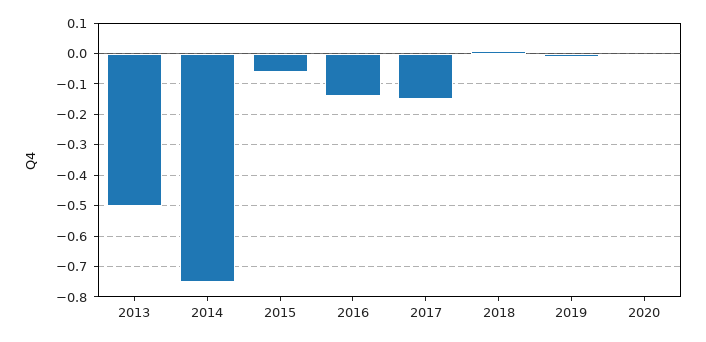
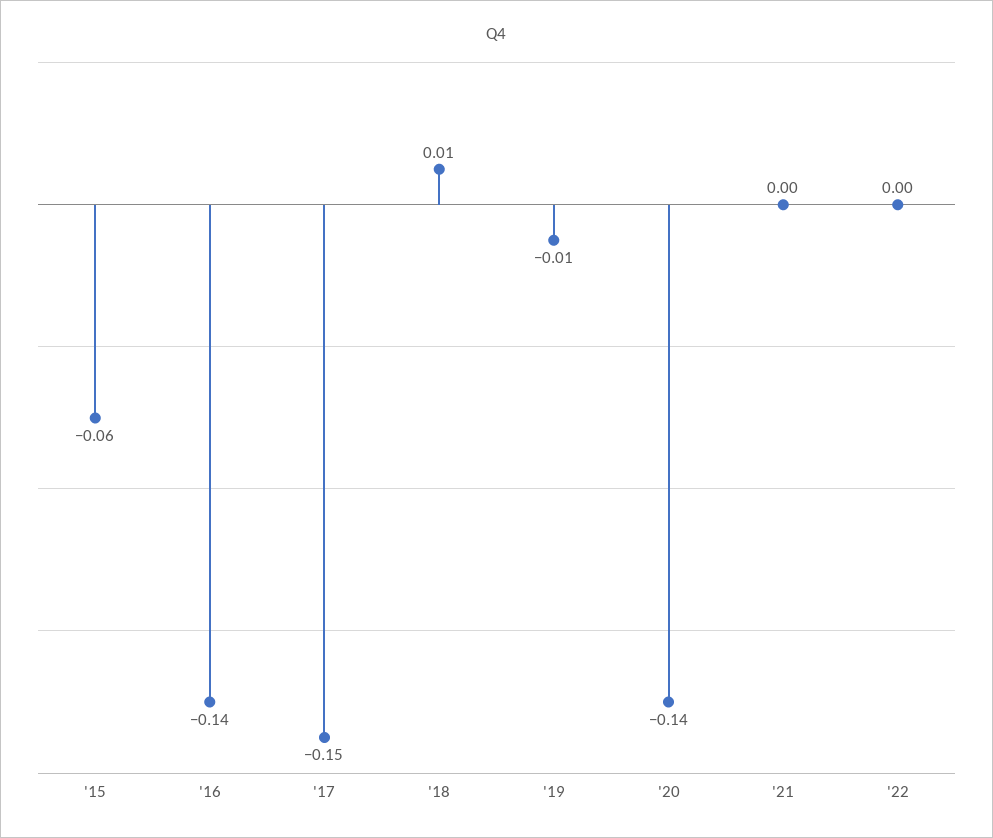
2013: -0.5 -> none
2014: -0.75 -> none
2020: 0 -> -0.14
'21: none -> 0
'22: none -> 0

